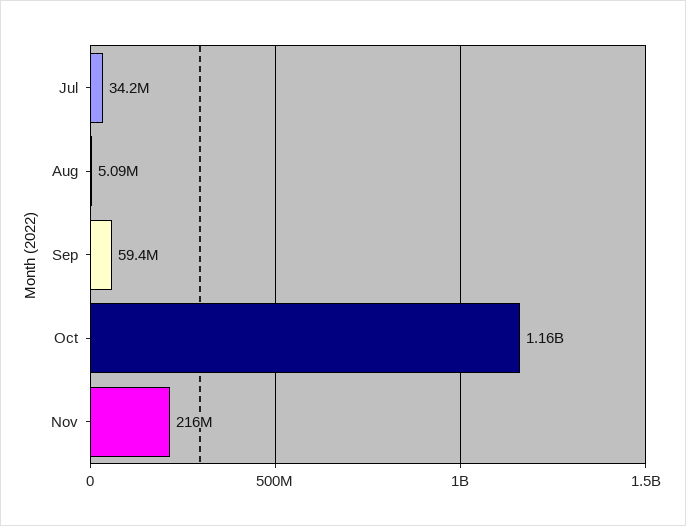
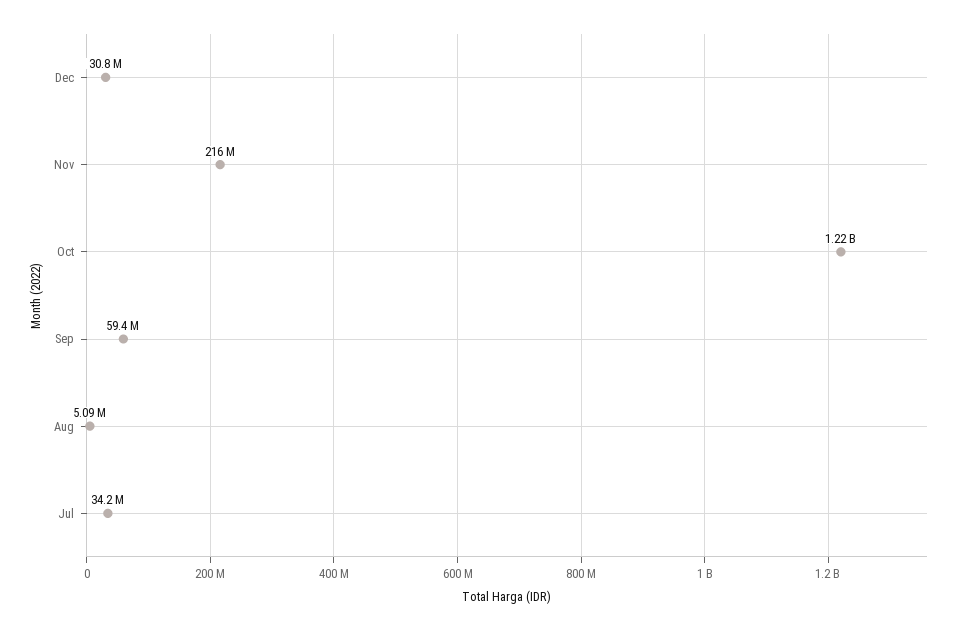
Oct: 1160000000 -> 1220000000
Dec: none -> 30800000

